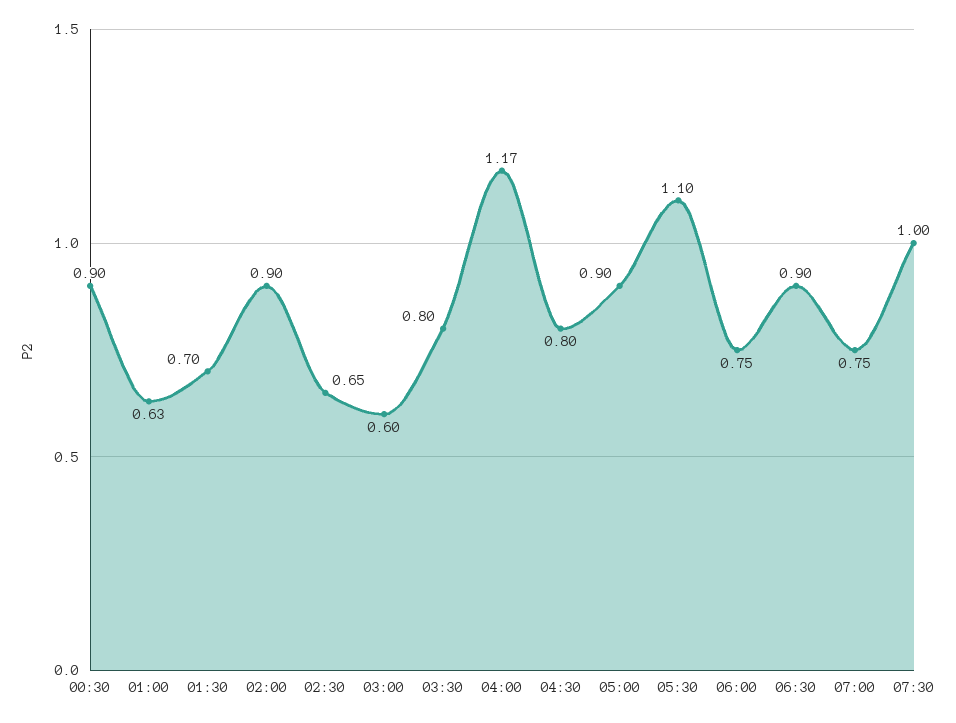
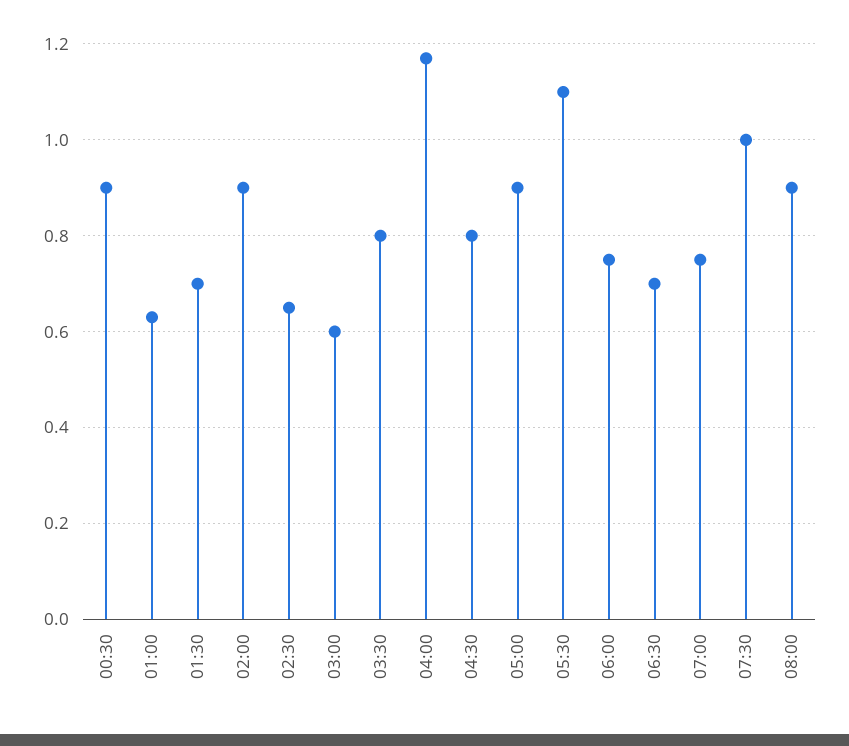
06:30: 0.9 -> 0.7
08:00: none -> 0.9

